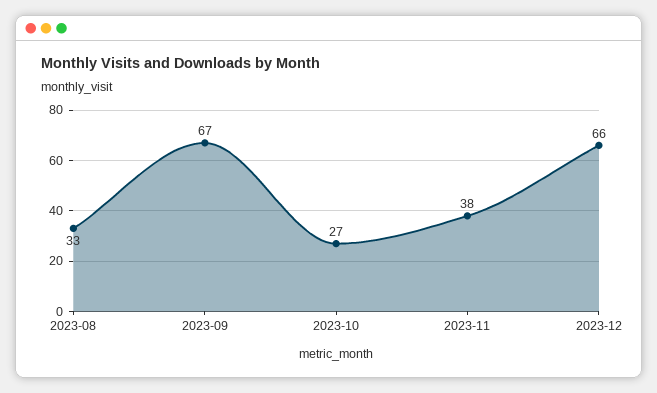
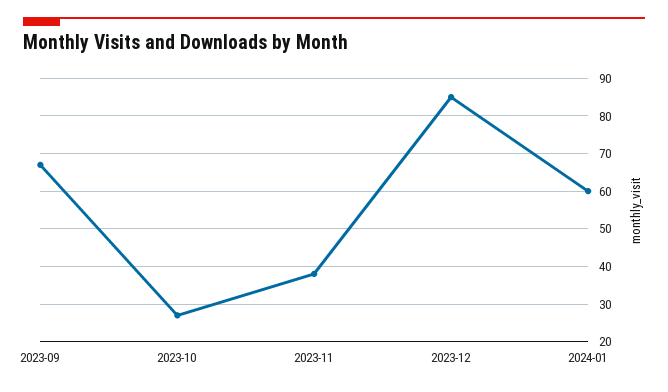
2023-08: 33 -> none
2023-12: 66 -> 85
2024-01: none -> 60

